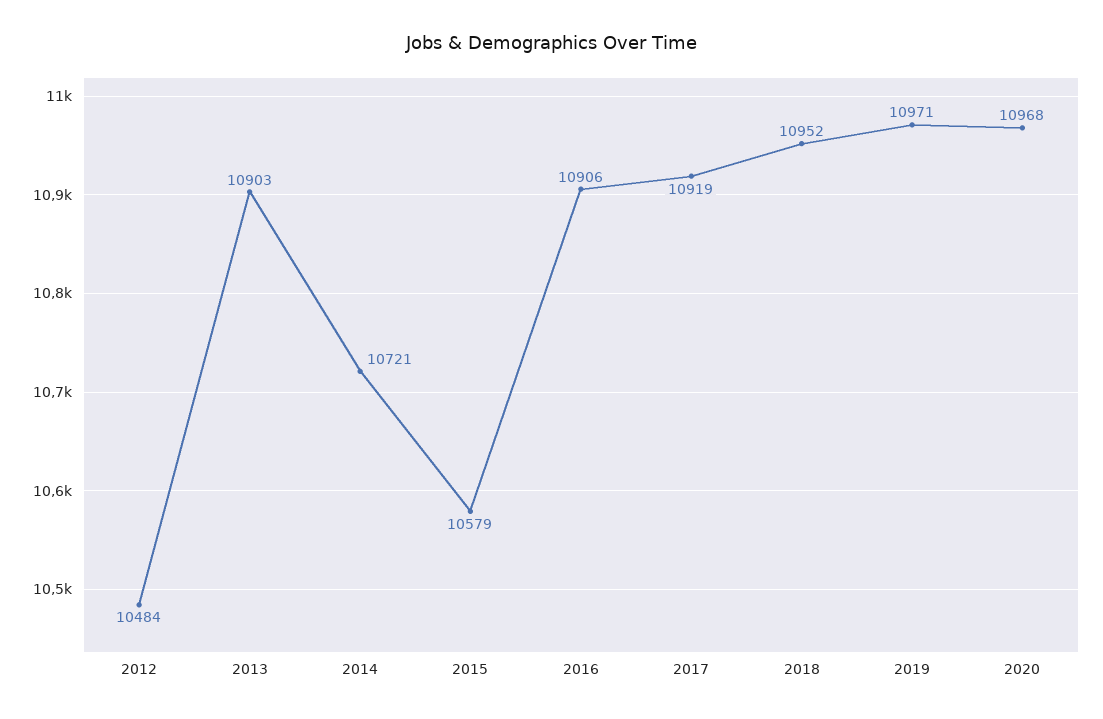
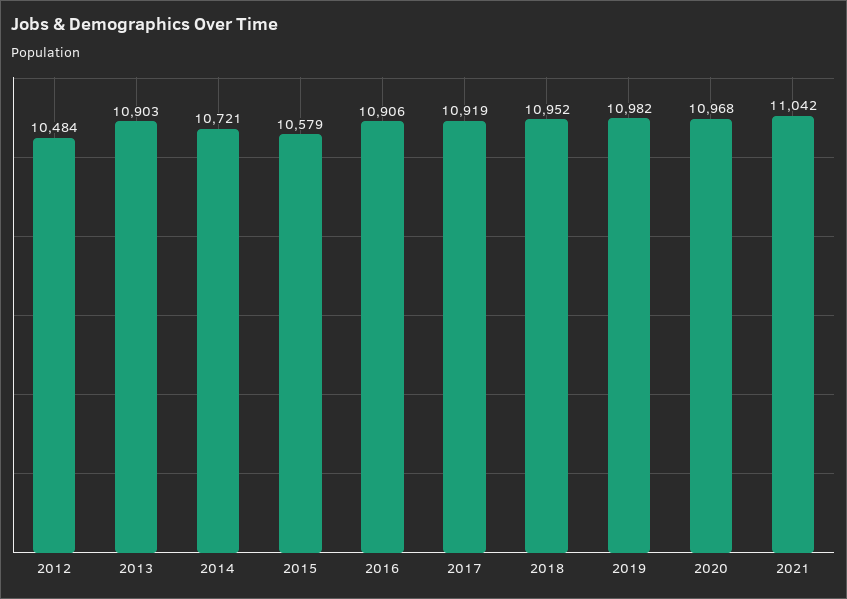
2019: 10971 -> 10982
2021: none -> 11042

